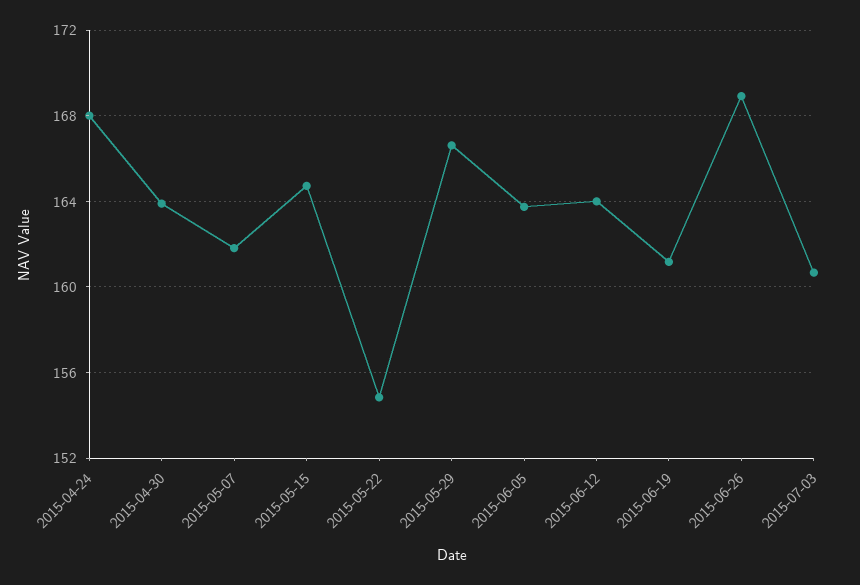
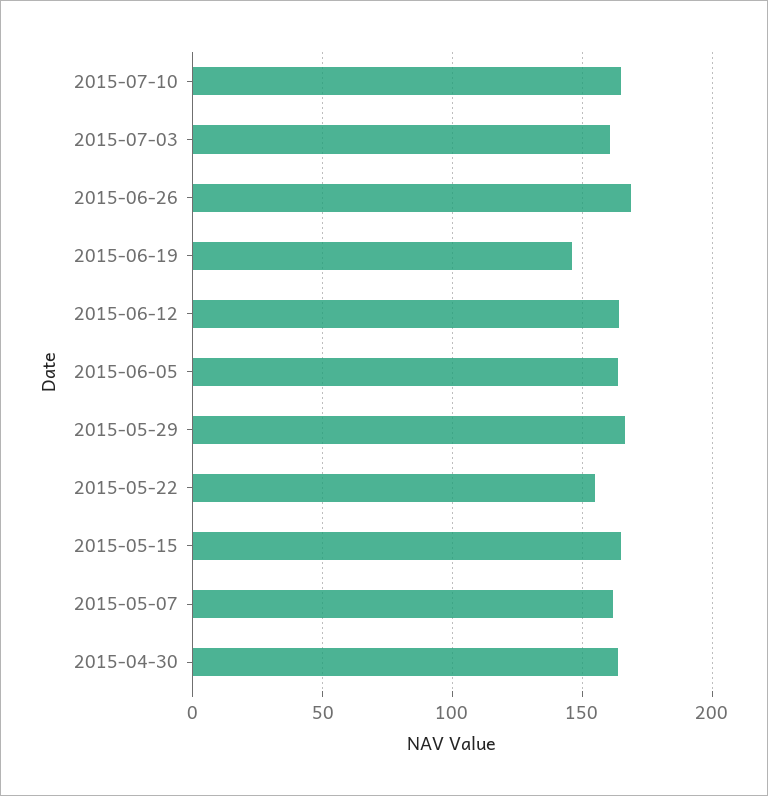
2015-04-24: 168 -> none
2015-06-19: 161 -> 145
2015-07-10: none -> 165

